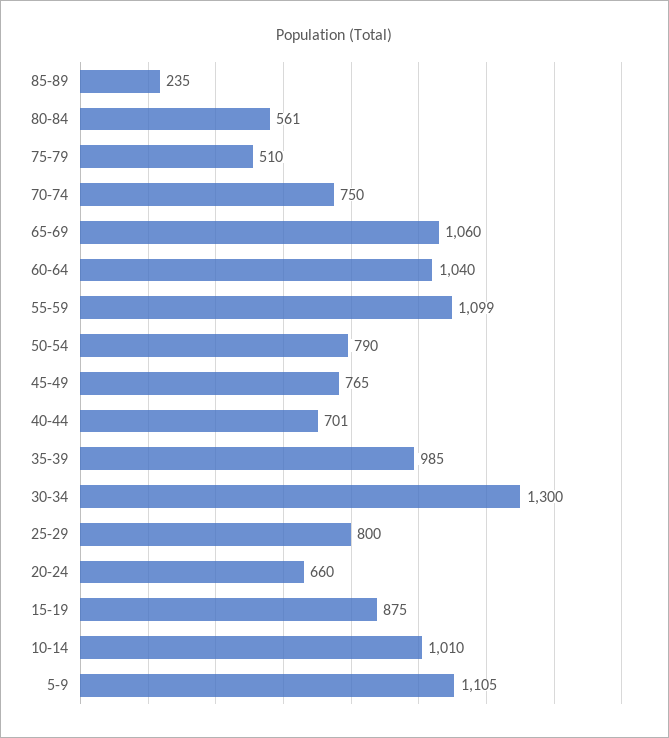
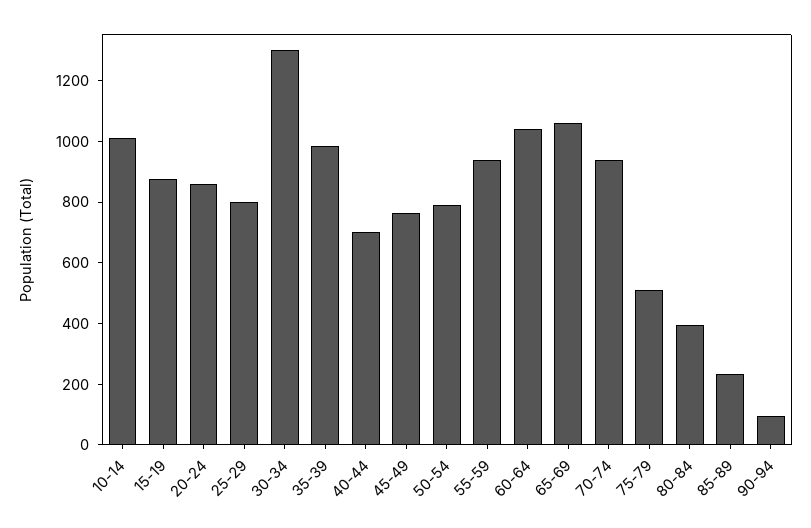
80-84: 561 -> 400
70-74: 750 -> 950
55-59: 1099 -> 950
20-24: 660 -> 850
5-9: 1105 -> none
90-94: none -> 100

